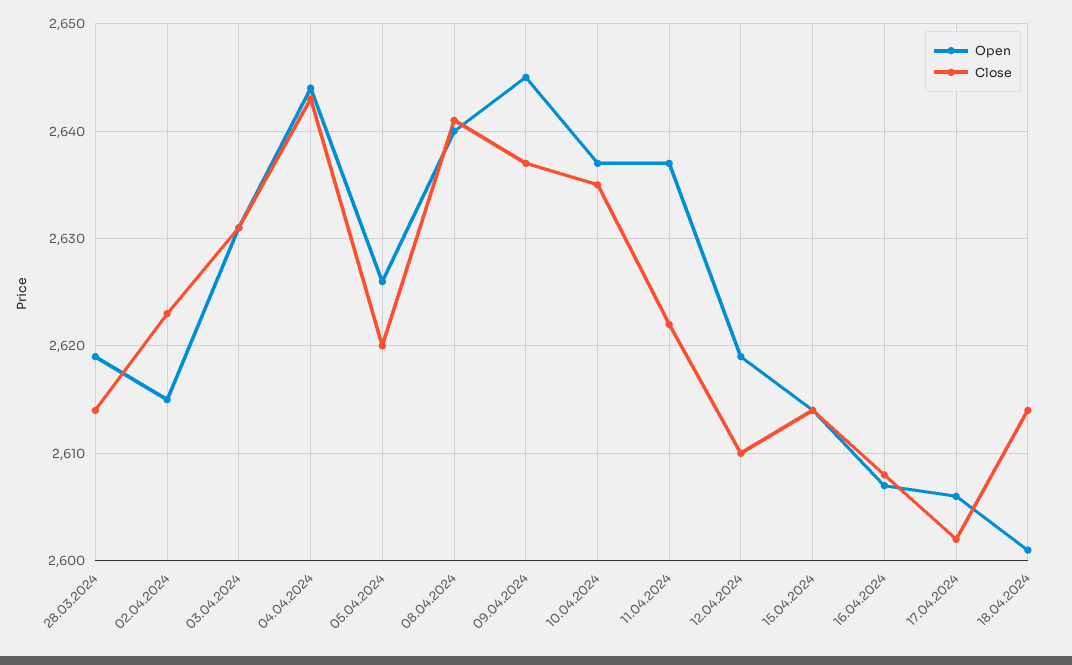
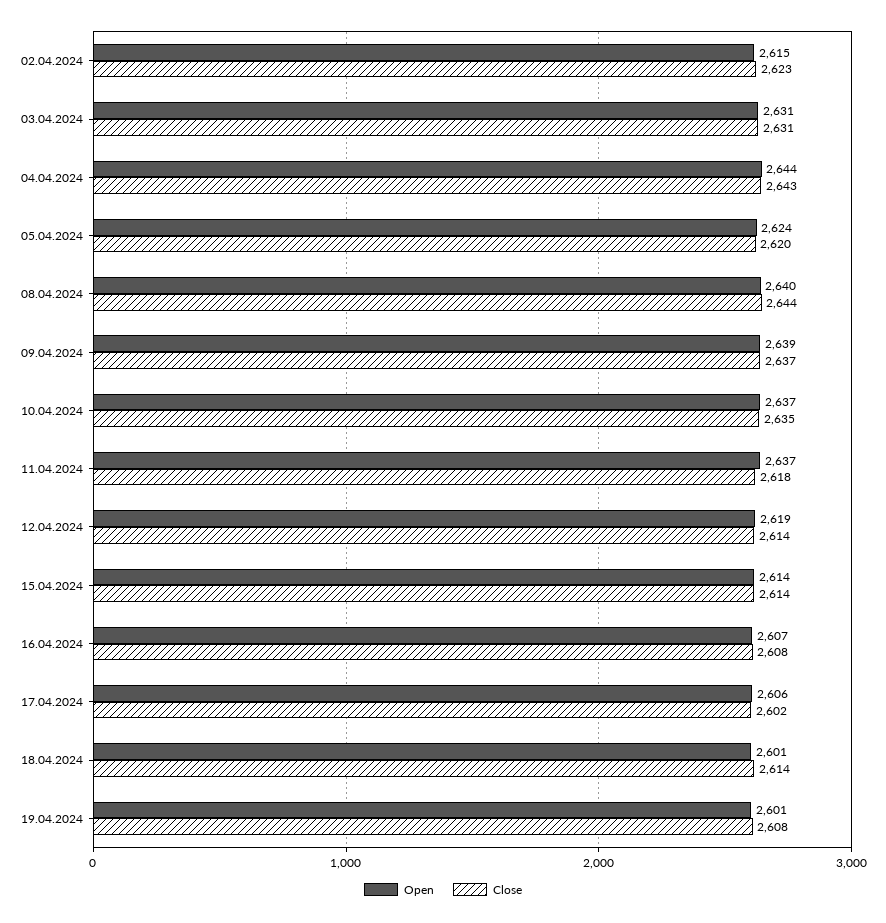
Open, 28.03.2024: 2619 -> none
Close, 28.03.2024: 2614 -> none
Open, 05.04.2024: 2626 -> 2624
Close, 08.04.2024: 2641 -> 2644
Open, 09.04.2024: 2645 -> 2639
Close, 11.04.2024: 2622 -> 2618
Close, 12.04.2024: 2610 -> 2614
Open, 19.04.2024: none -> 2601
Close, 19.04.2024: none -> 2608

